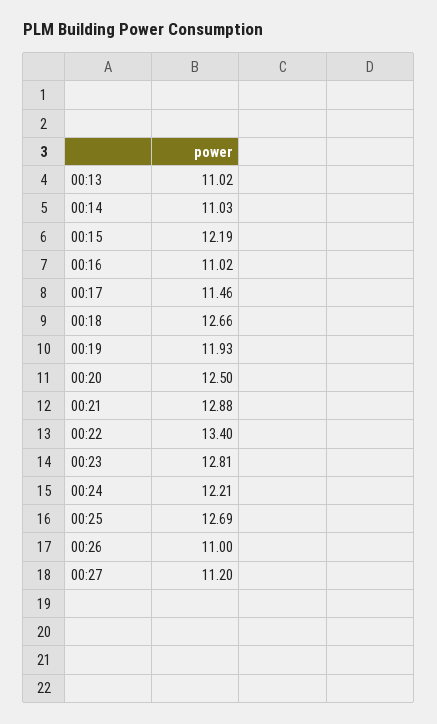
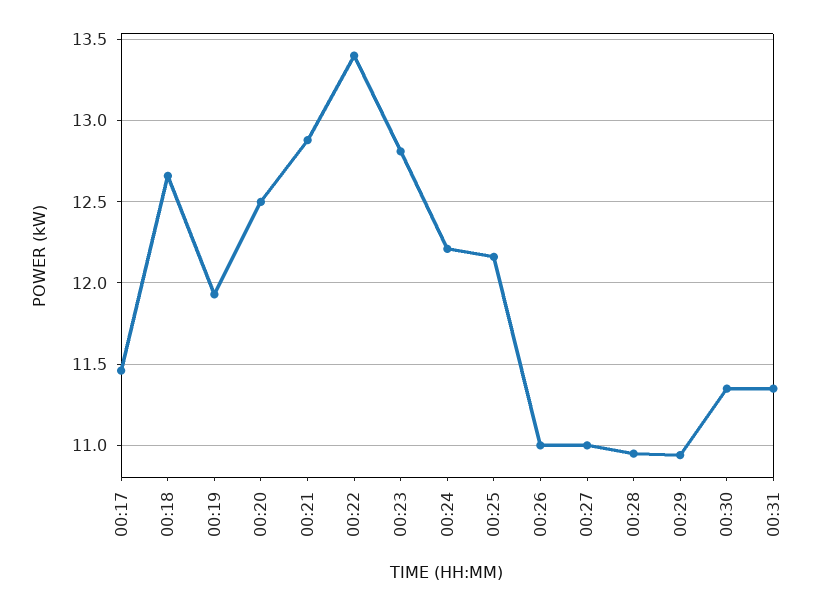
00:13: 11.02 -> none
00:14: 11.03 -> none
00:15: 12.19 -> none
00:16: 11.02 -> none
00:25: 12.69 -> 12.15
00:27: 11.2 -> 11
00:28: none -> 10.95
00:29: none -> 10.95
00:30: none -> 11.35
00:31: none -> 11.35

